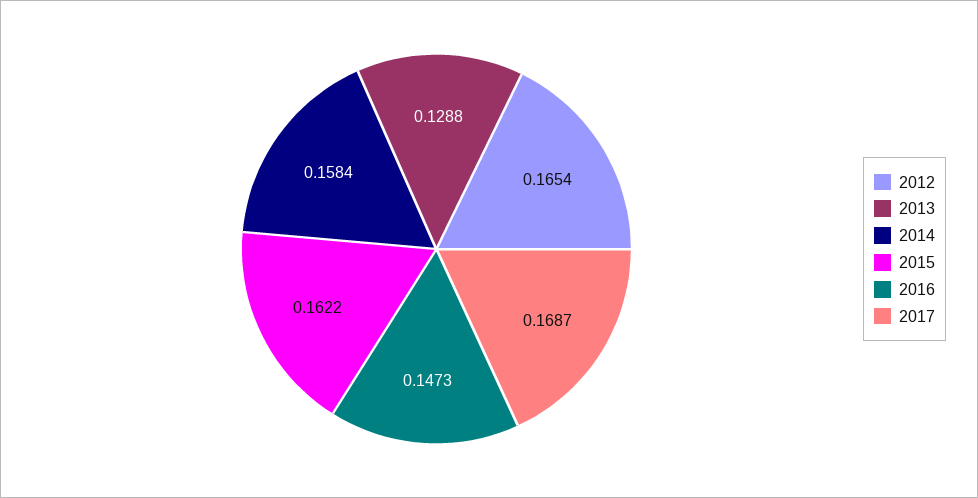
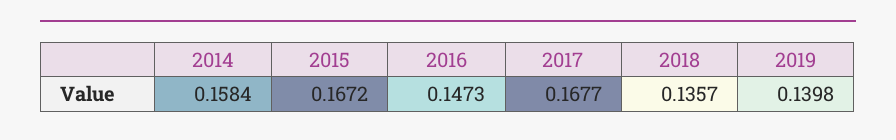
2012: 0.1654 -> none
2013: 0.1288 -> none
2015: 0.1622 -> 0.1672
2017: 0.1687 -> 0.1677
2018: none -> 0.1357
2019: none -> 0.1398

